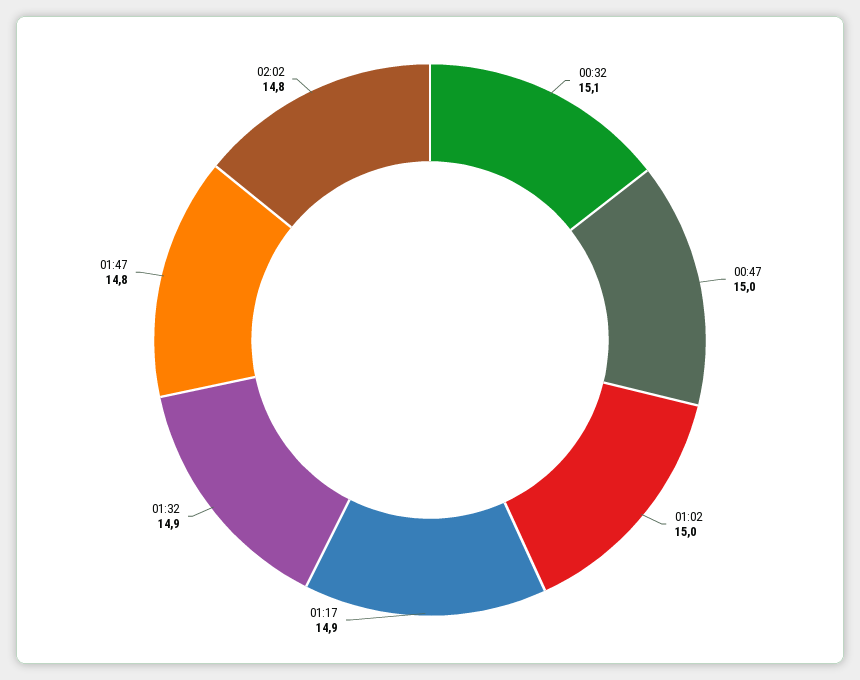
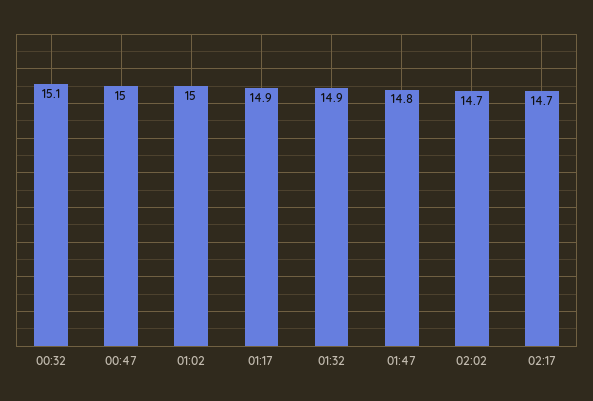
02:02: 14.8 -> 14.7
02:17: none -> 14.7

